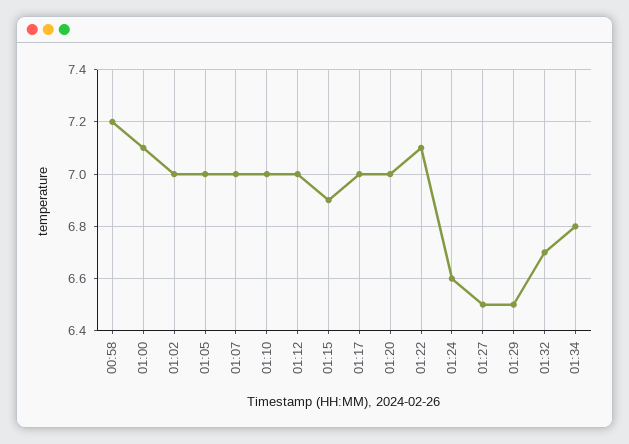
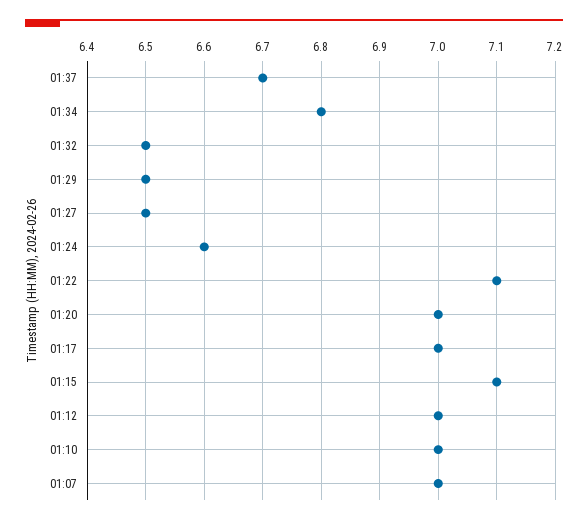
00:58: 7.2 -> none
01:00: 7.1 -> none
01:02: 7 -> none
01:05: 7 -> none
01:15: 6.9 -> 7.1
01:32: 6.7 -> 6.5
01:37: none -> 6.7

